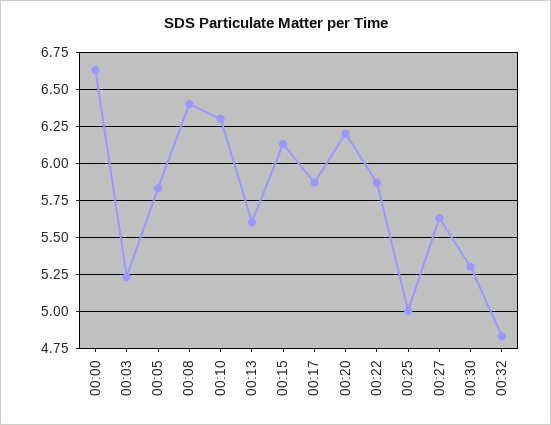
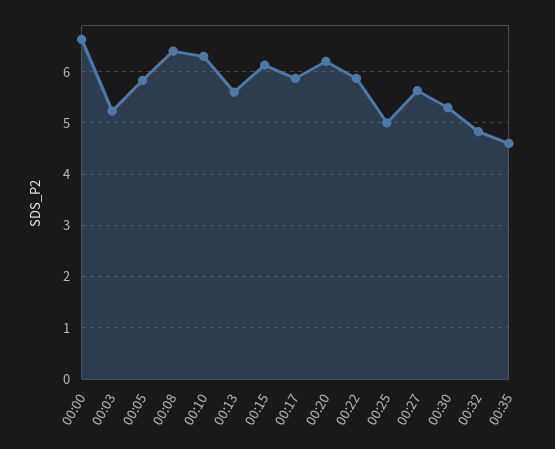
00:35: none -> 4.6

